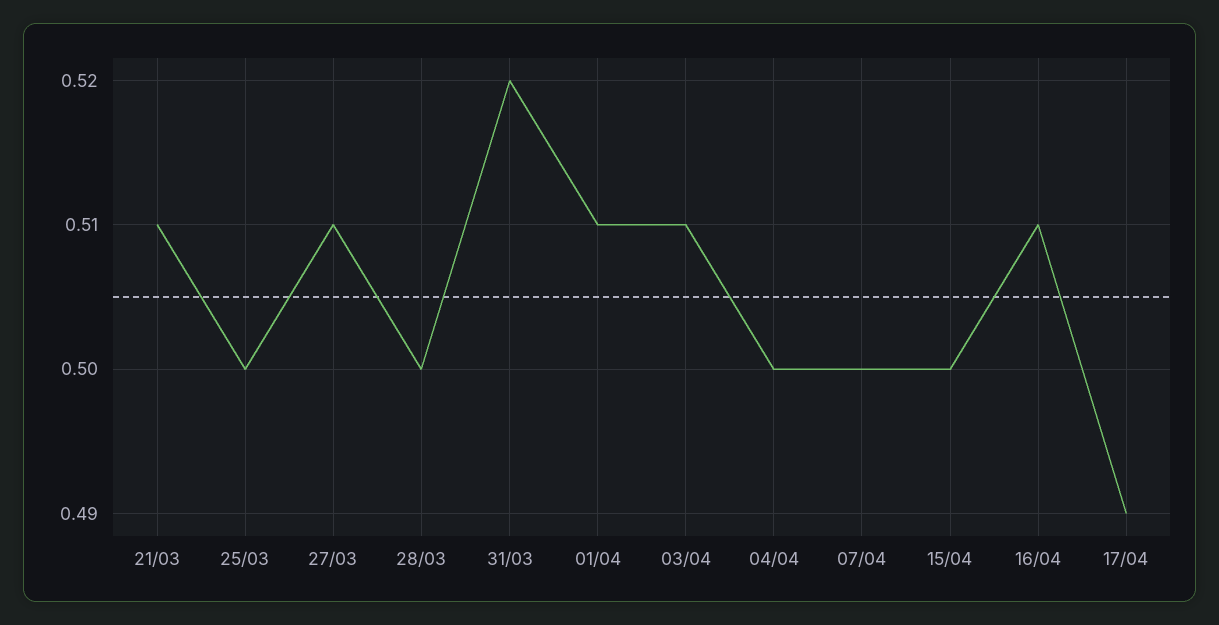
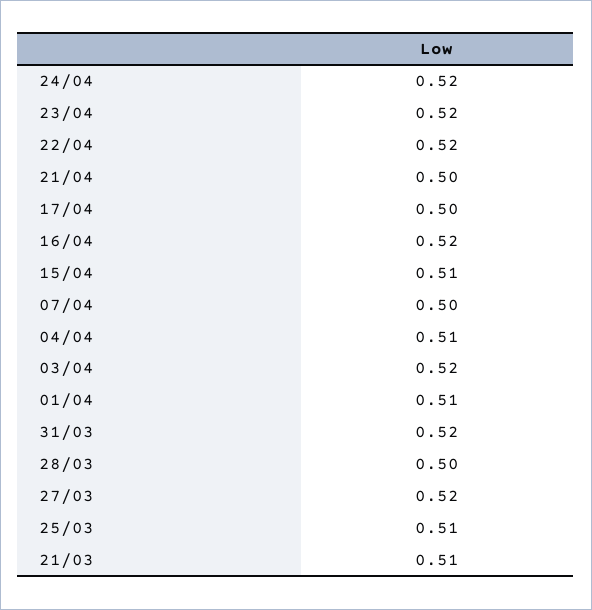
25/03: 0.5 -> 0.51
27/03: 0.51 -> 0.52
03/04: 0.51 -> 0.52
04/04: 0.5 -> 0.51
15/04: 0.5 -> 0.51
16/04: 0.51 -> 0.52
17/04: 0.49 -> 0.5
24/04: none -> 0.52
23/04: none -> 0.52
22/04: none -> 0.52
21/04: none -> 0.5

